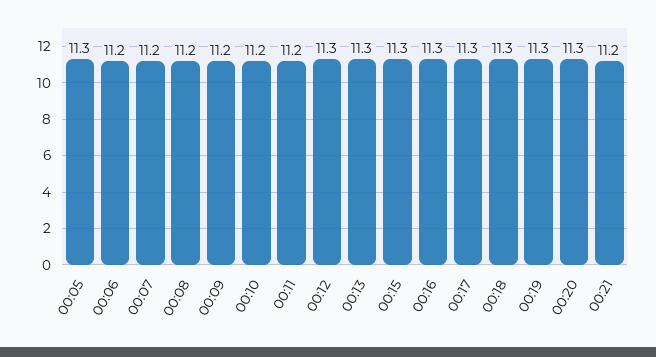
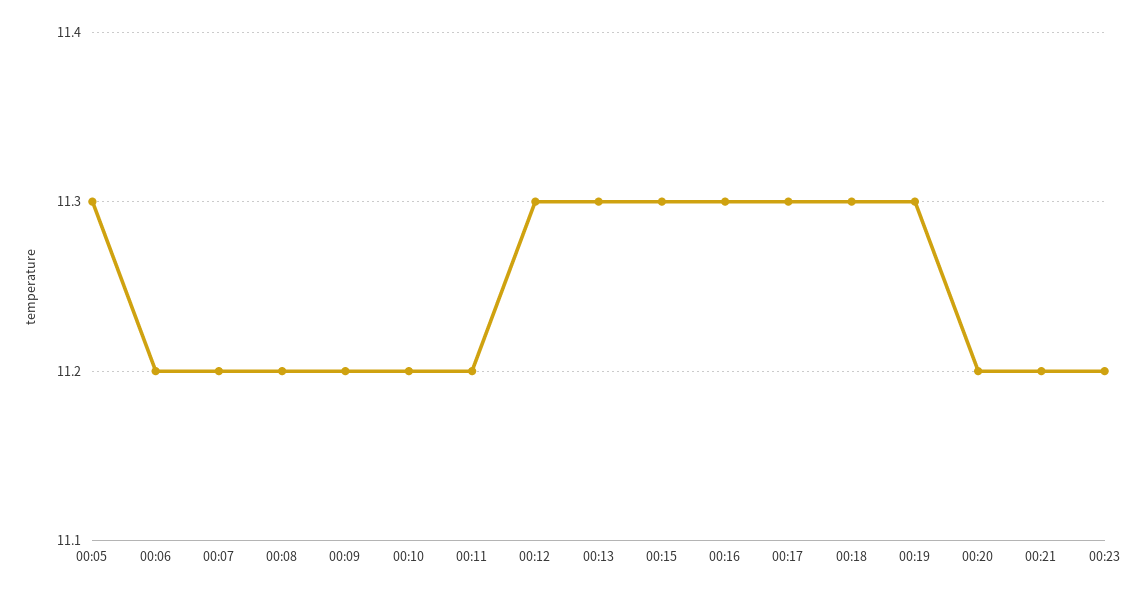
00:20: 11.3 -> 11.2
00:23: none -> 11.2

